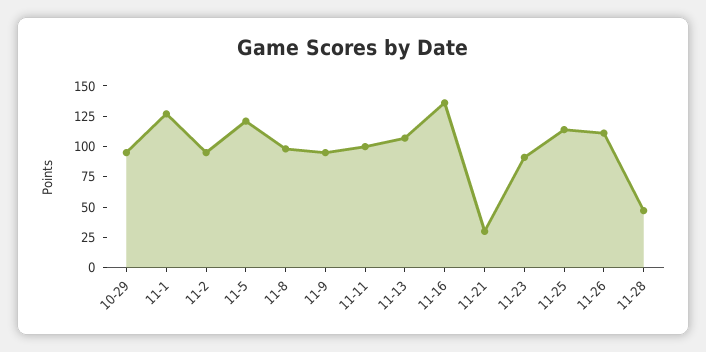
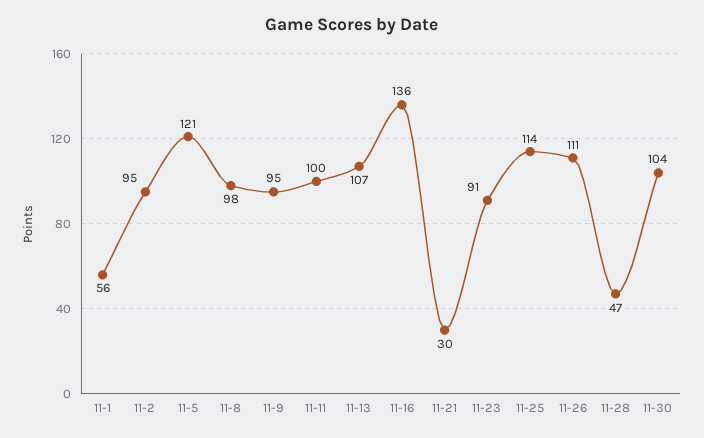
10-29: 100 -> none
11-1: 125 -> 56
11-30: none -> 104

